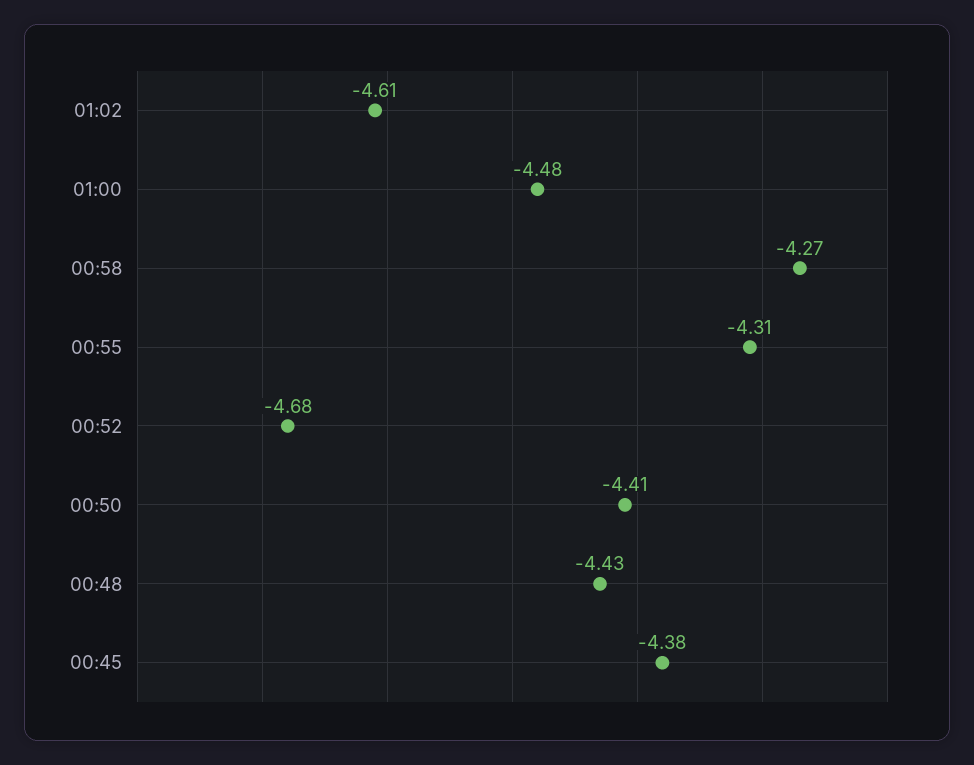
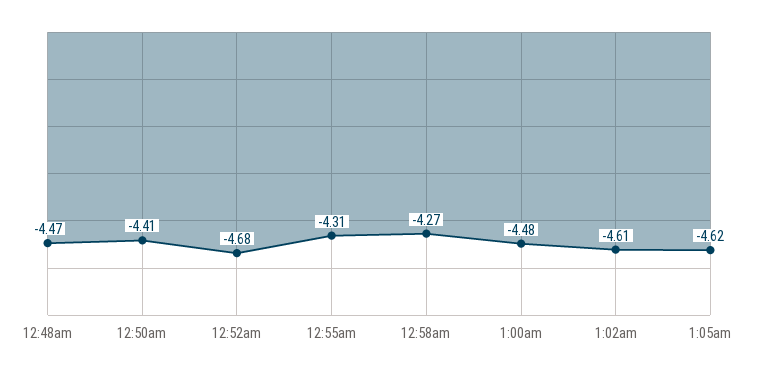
00:48: -4.43 -> -4.47
00:45: -4.38 -> none
1:05am: none -> -4.62

